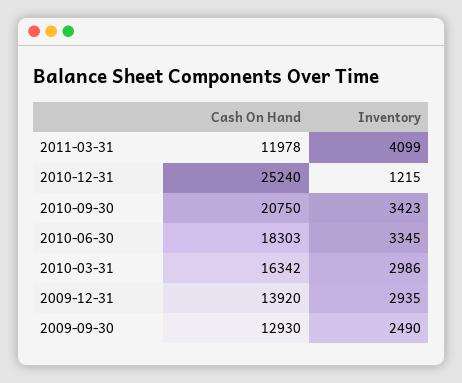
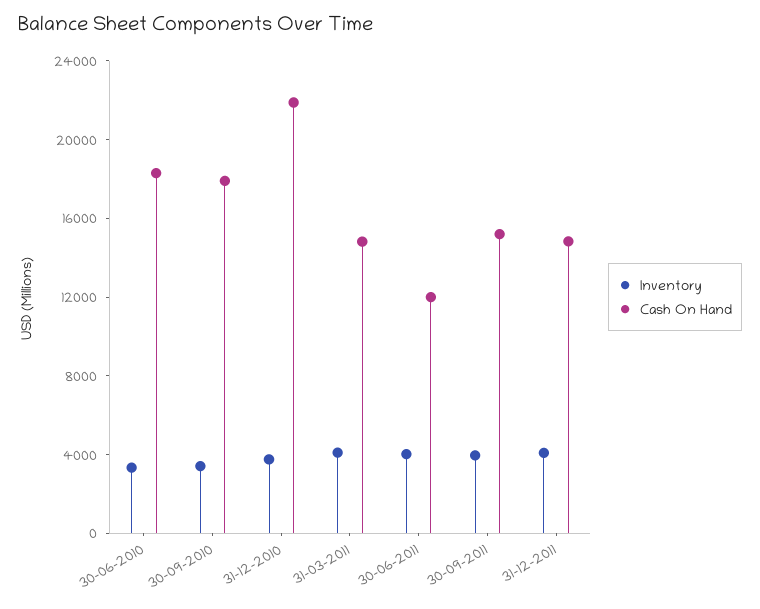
Cash On Hand, 2011-03-31: 11978 -> 15000
Cash On Hand, 2010-12-31: 25240 -> 22000
Inventory, 2010-12-31: 1215 -> 4000
Cash On Hand, 2010-09-30: 20750 -> 18000
Cash On Hand, 2010-03-31: 16342 -> none
Inventory, 2010-03-31: 2986 -> none
Cash On Hand, 2009-12-31: 13920 -> none
Inventory, 2009-12-31: 2935 -> none
Cash On Hand, 2009-09-30: 12930 -> none
Inventory, 2009-09-30: 2490 -> none
Inventory, 30-06-2011: none -> 4000
Cash On Hand, 30-06-2011: none -> 12000
Inventory, 30-09-2011: none -> 4000
Cash On Hand, 30-09-2011: none -> 15000
Inventory, 31-12-2011: none -> 4000
Cash On Hand, 31-12-2011: none -> 15000

